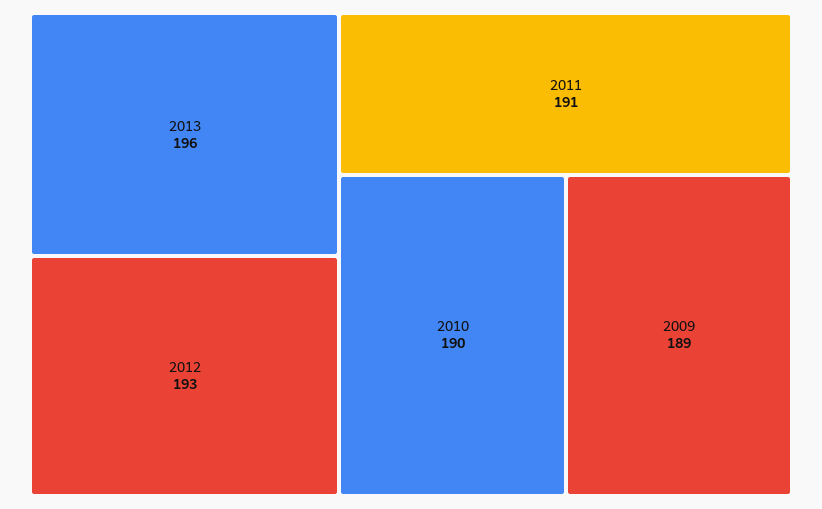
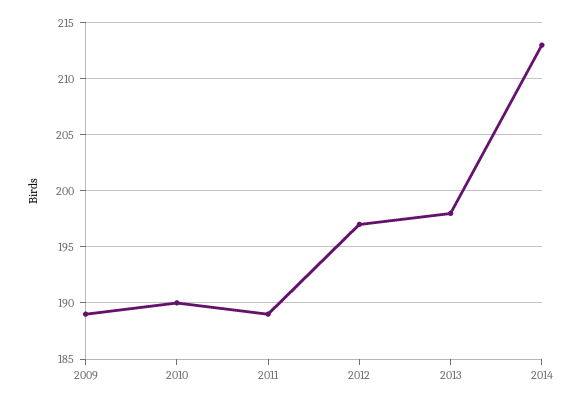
2013: 196 -> 198
2012: 193 -> 197
2011: 191 -> 189
2014: none -> 213

